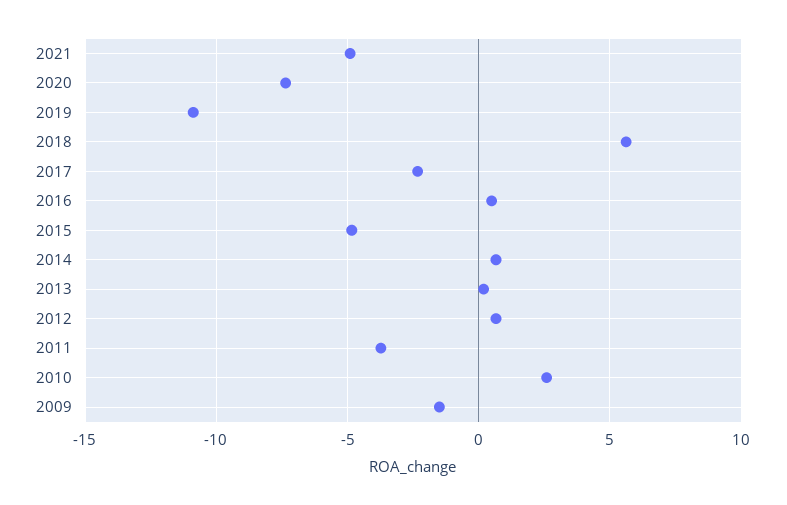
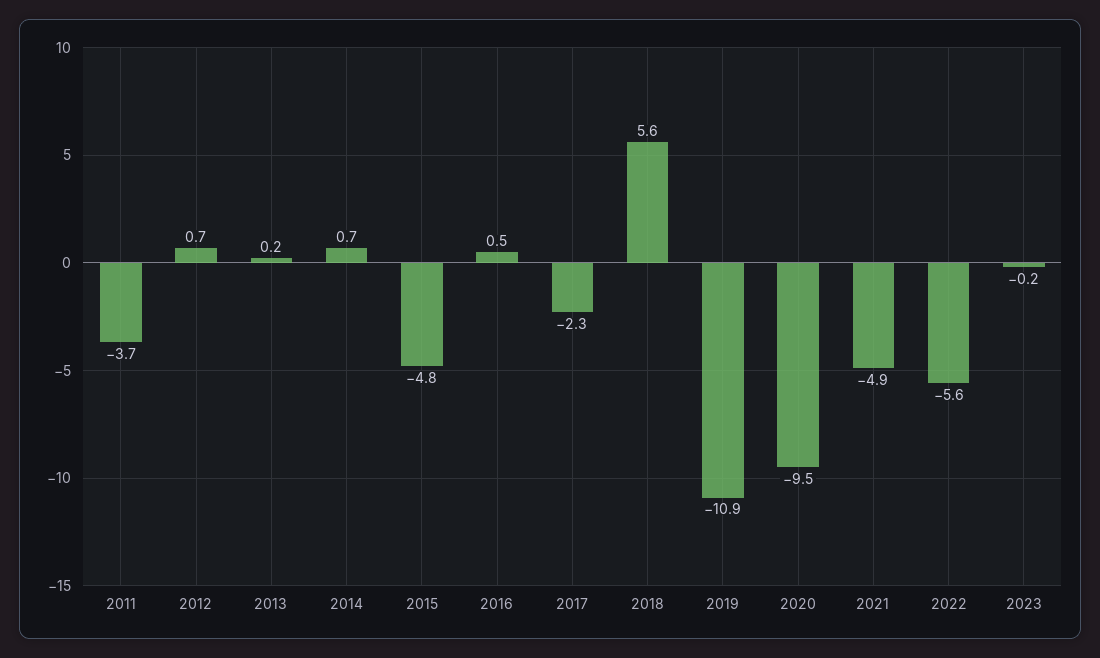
2020: -7.5 -> -9.5
2010: 2.5 -> none
2009: -1.5 -> none
2022: none -> -5.6
2023: none -> -0.2

